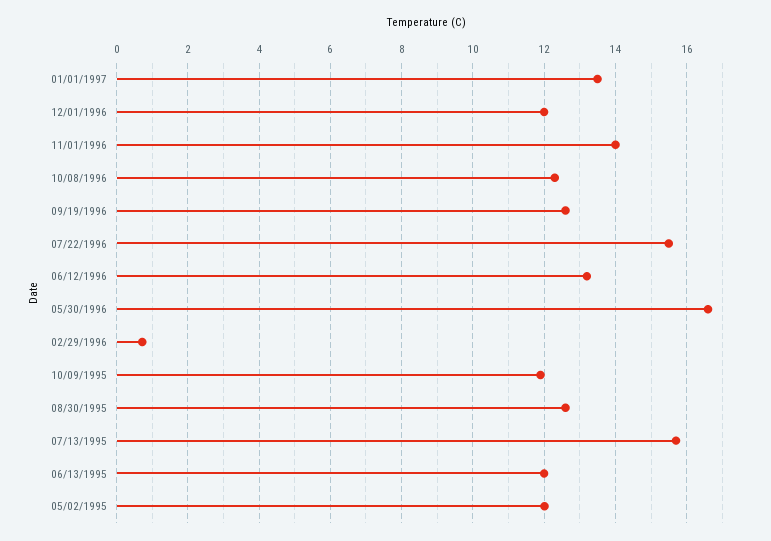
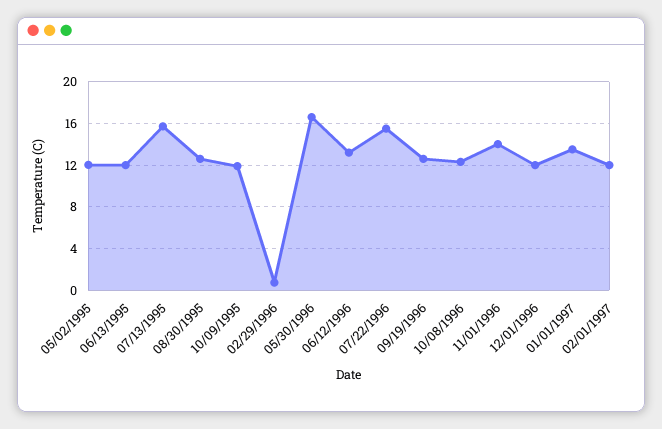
02/01/1997: none -> 12

